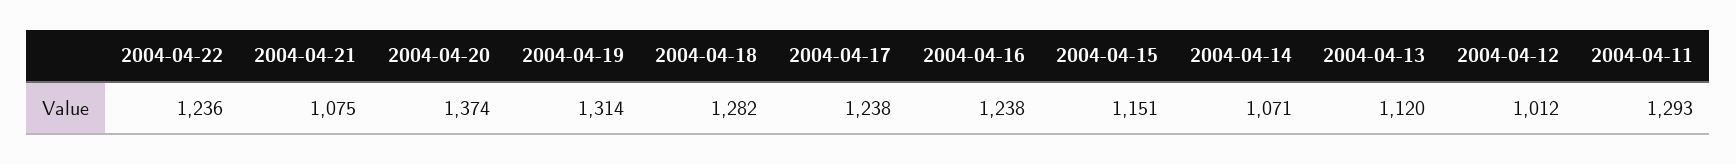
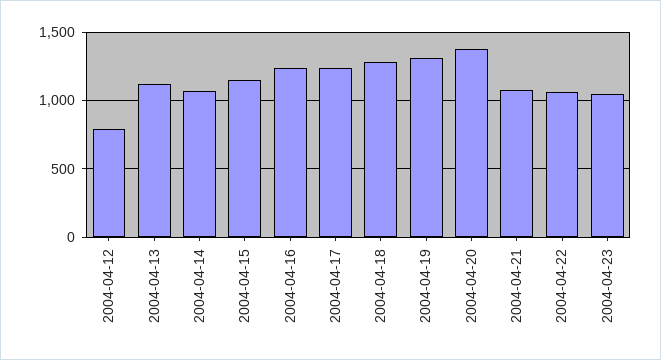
2004-04-22: 1236 -> 1050
2004-04-12: 1012 -> 800
2004-04-11: 1293 -> none
2004-04-23: none -> 1050

